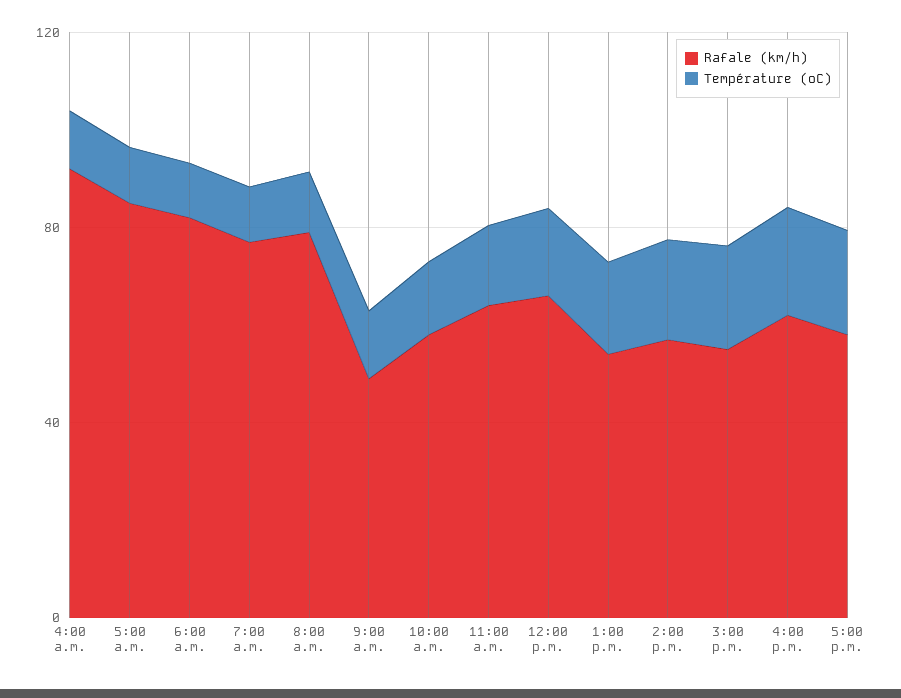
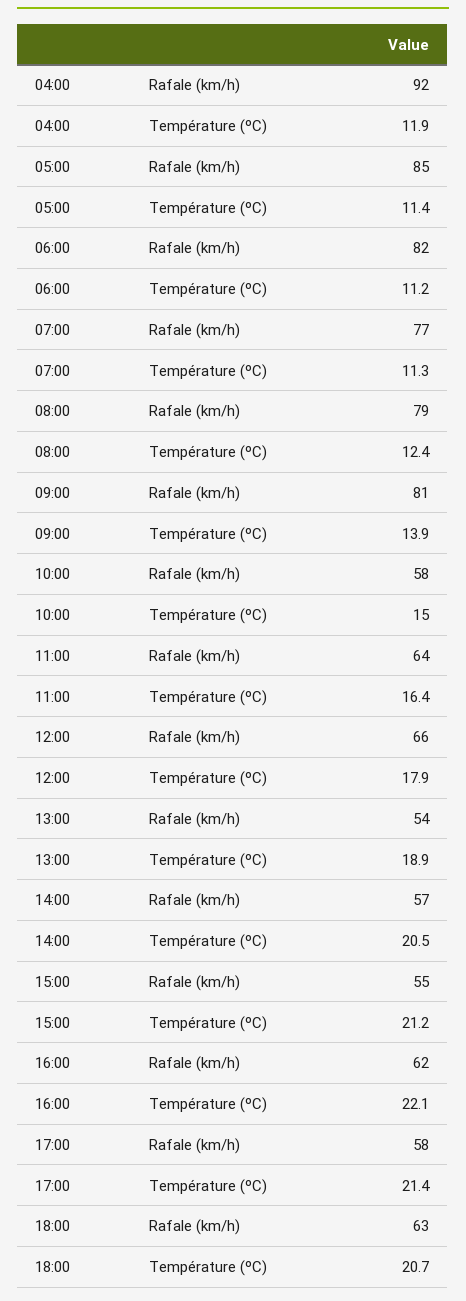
Rafale (km/h), 9:00 a.m.: 50 -> 81
Rafale (km/h), 18:00: none -> 63
Température (ºC), 18:00: none -> 20.7

